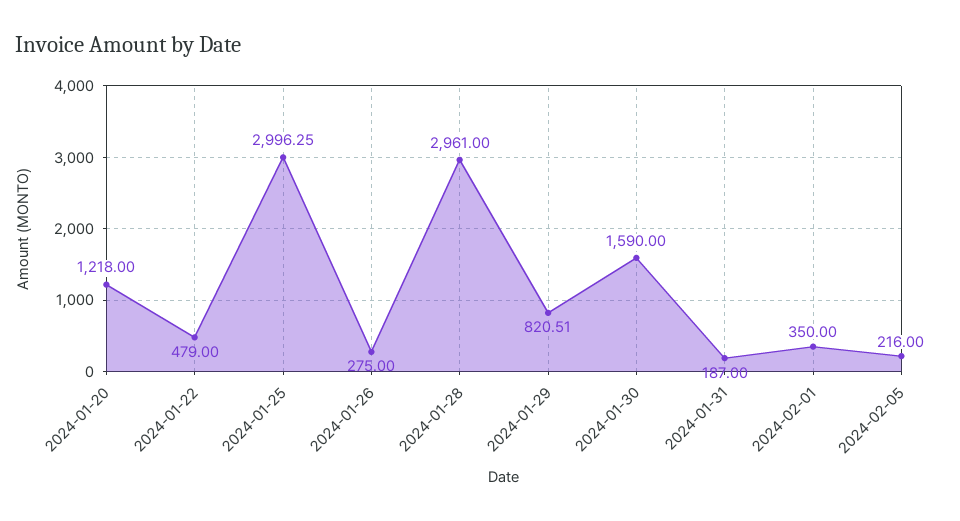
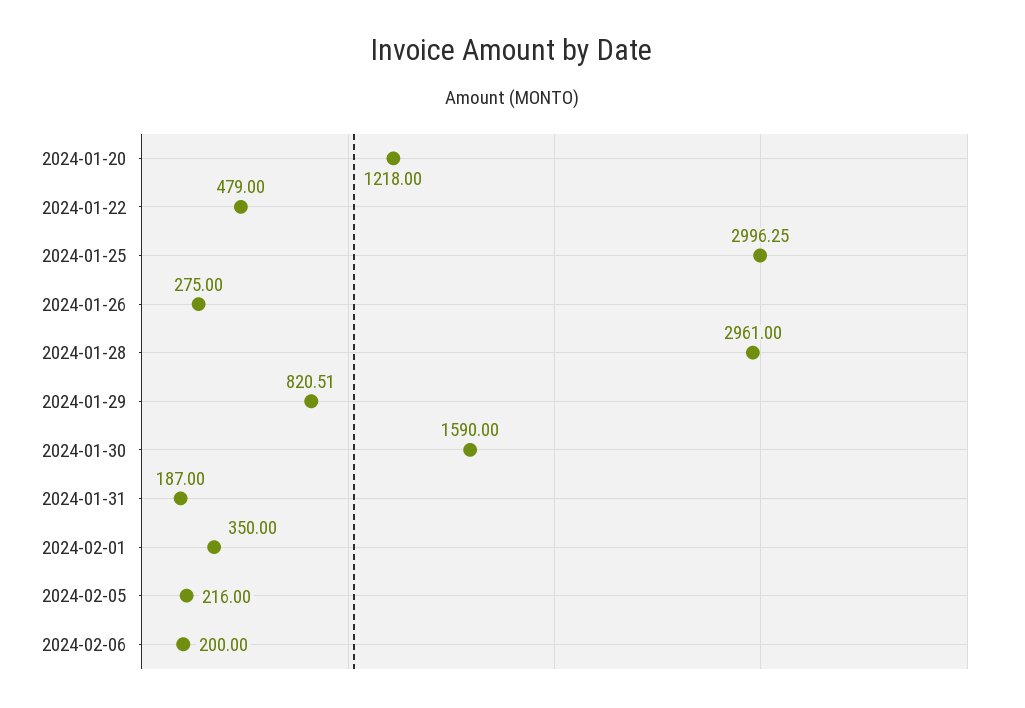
2024-02-06: none -> 200

